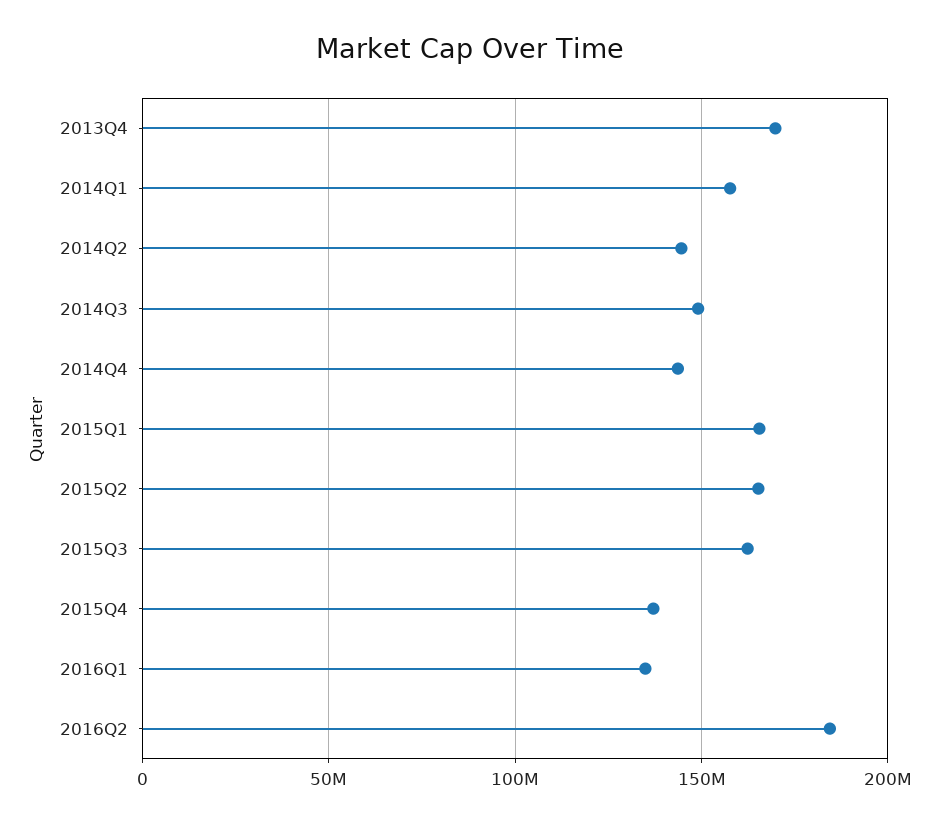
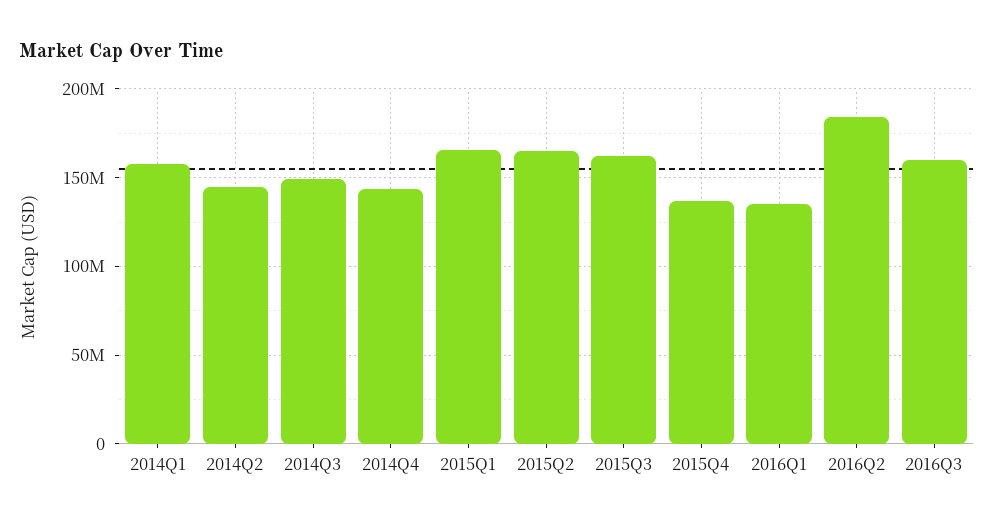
2013Q4: 170000000 -> none
2016Q3: none -> 160000000

